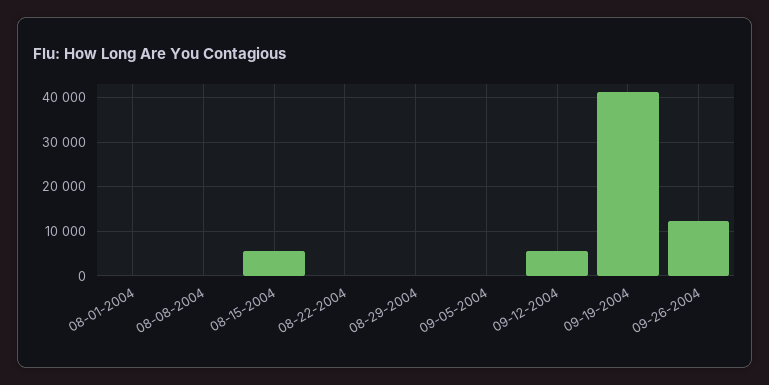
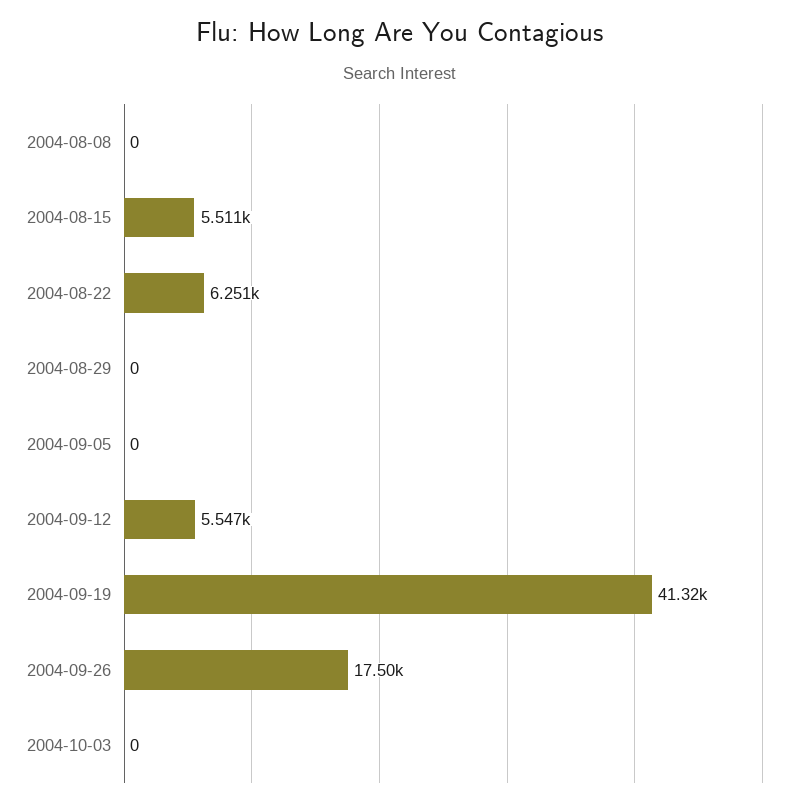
08-01-2004: 0 -> none
08-22-2004: 0 -> 6251
09-26-2004: 12000 -> 17500
2004-10-03: none -> 0

